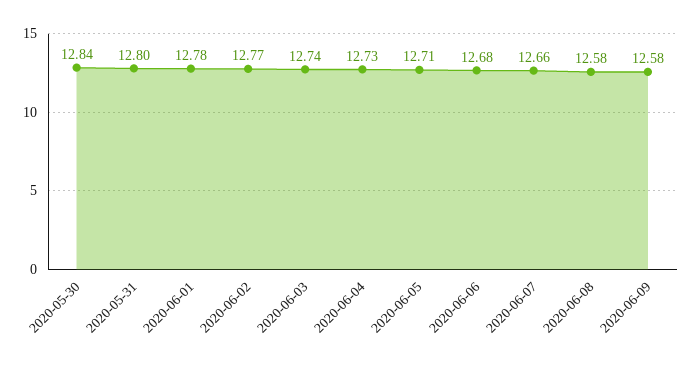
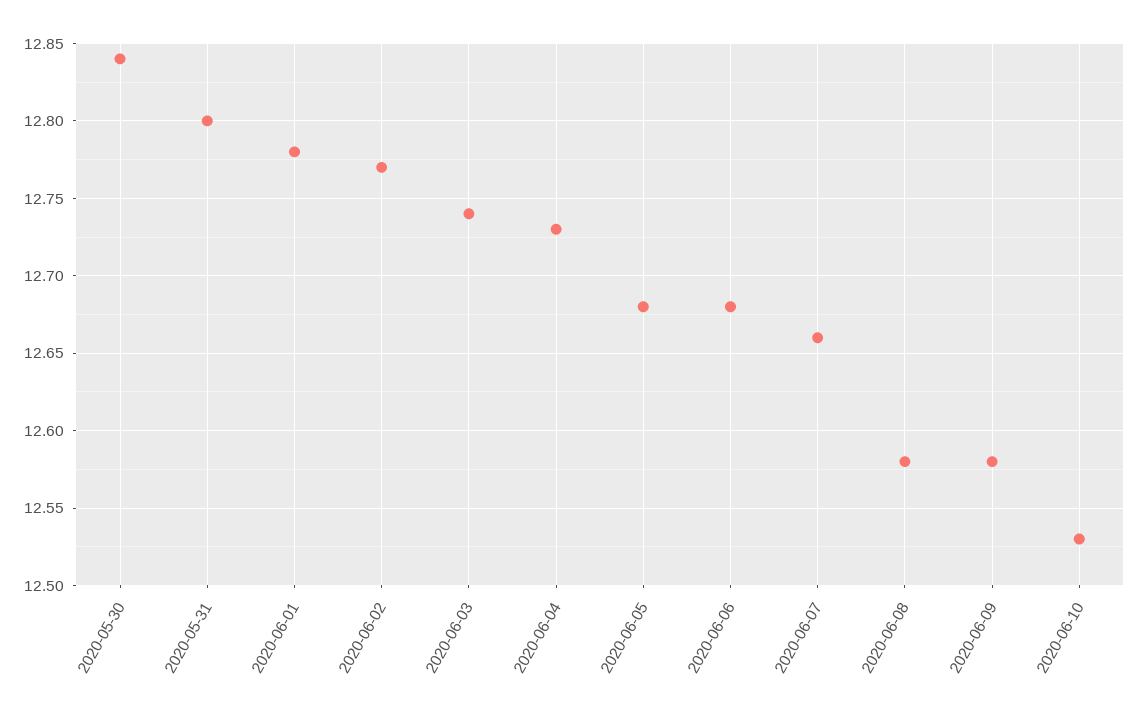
2020-06-05: 12.71 -> 12.68
2020-06-10: none -> 12.53

